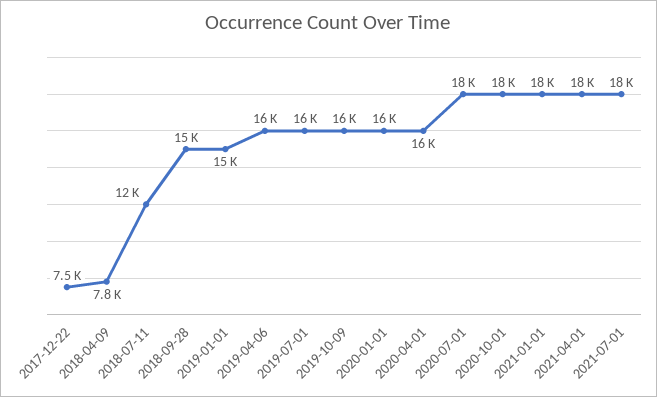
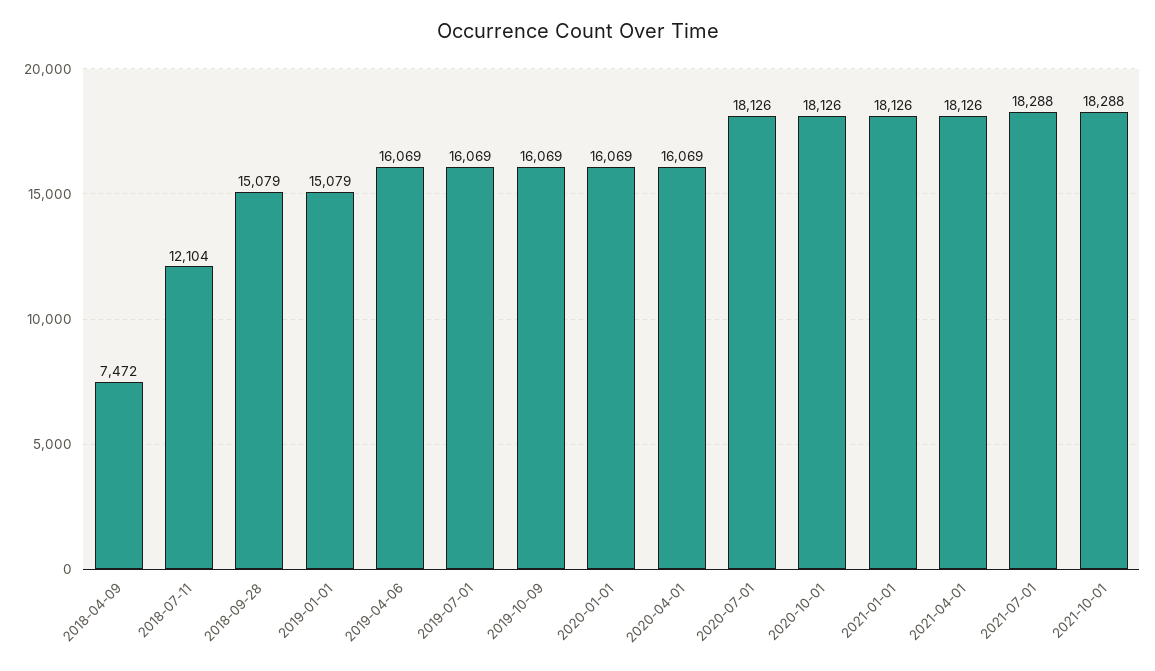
2017-12-22: 7500 -> none
2018-04-09: 7800 -> 7472
2021-10-01: none -> 18288

